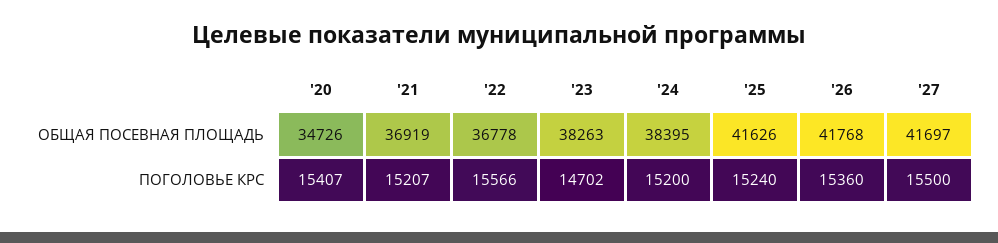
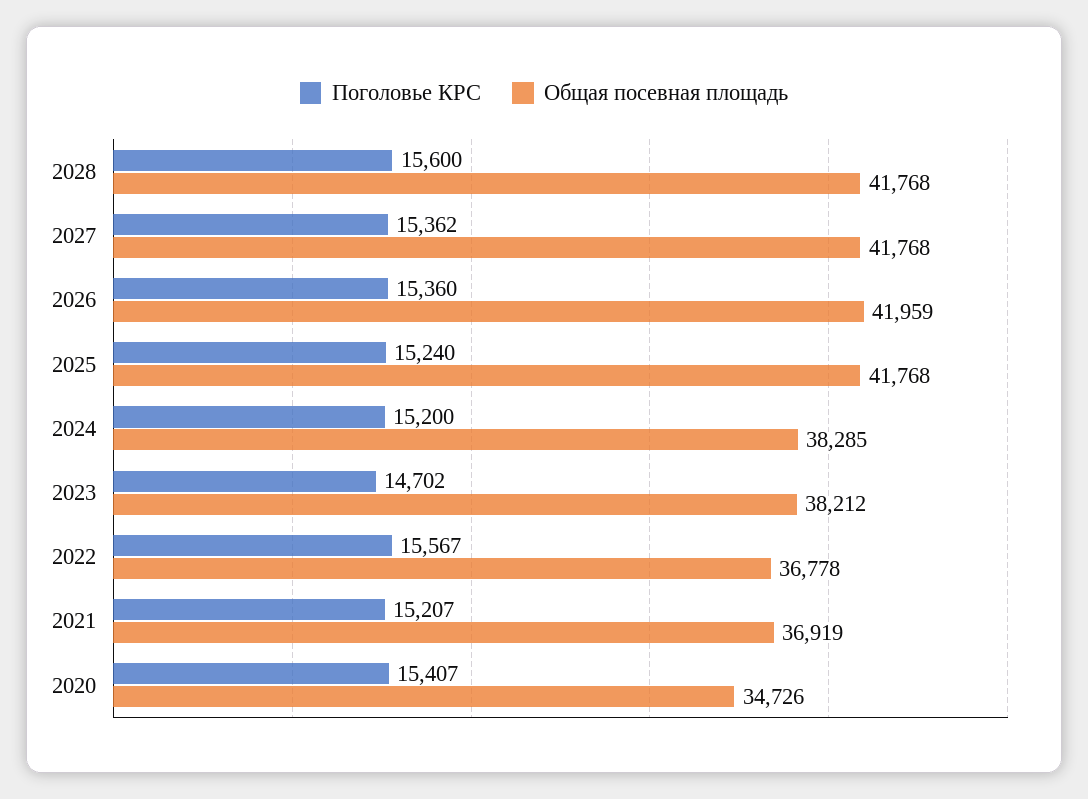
ОБЩАЯ ПОСЕВНАЯ ПЛОЩАДЬ, '23: 38263 -> 38212
ОБЩАЯ ПОСЕВНАЯ ПЛОЩАДЬ, '24: 38395 -> 38285
ОБЩАЯ ПОСЕВНАЯ ПЛОЩАДЬ, '25: 41626 -> 41768
ОБЩАЯ ПОСЕВНАЯ ПЛОЩАДЬ, '26: 41768 -> 41959
ОБЩАЯ ПОСЕВНАЯ ПЛОЩАДЬ, '27: 41697 -> 41768
ПОГОЛОВЬЕ КРС, '22: 15566 -> 15567
ПОГОЛОВЬЕ КРС, '27: 15500 -> 15362
ПОГОЛОВЬЕ КРС, 2028: none -> 15600
ОБЩАЯ ПОСЕВНАЯ ПЛОЩАДЬ, 2028: none -> 41768

